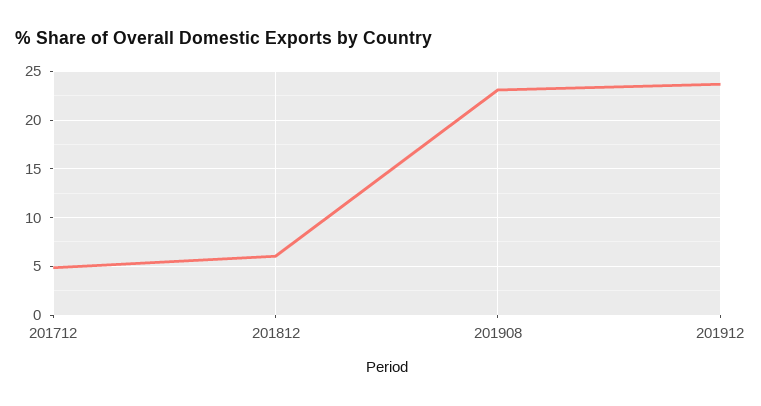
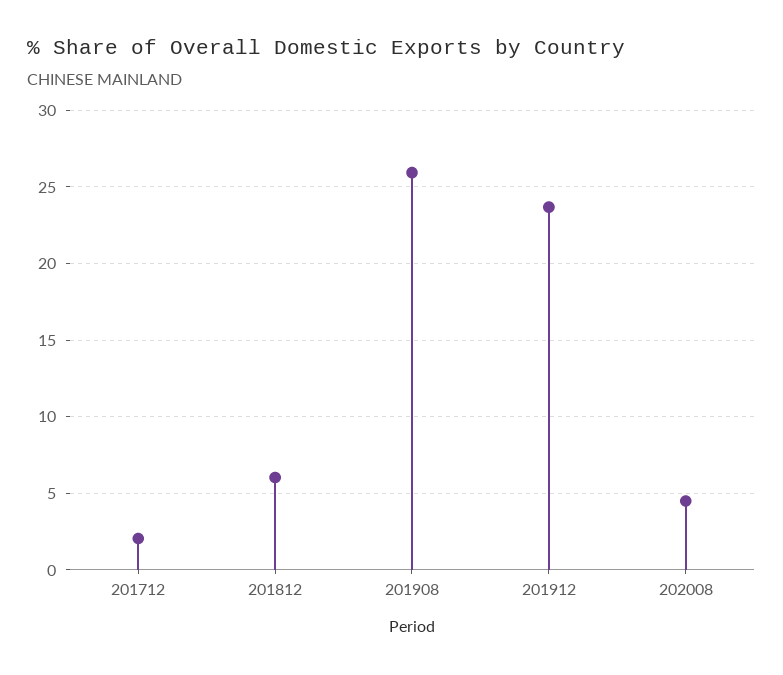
201712: 5 -> 2
201908: 23 -> 26
202008: none -> 4.5

